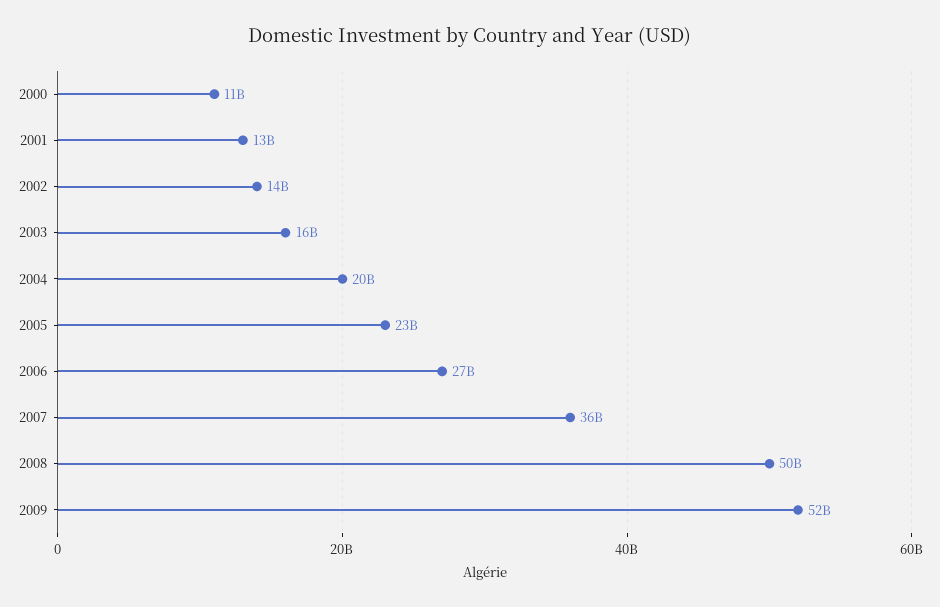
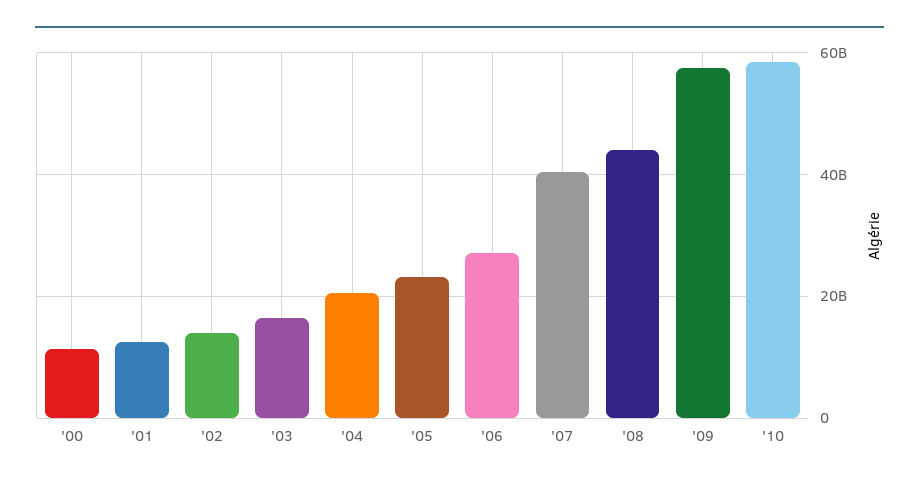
2007: 36000000000 -> 40000000000
2008: 50000000000 -> 44000000000
2009: 52000000000 -> 58000000000
'10: none -> 58000000000

